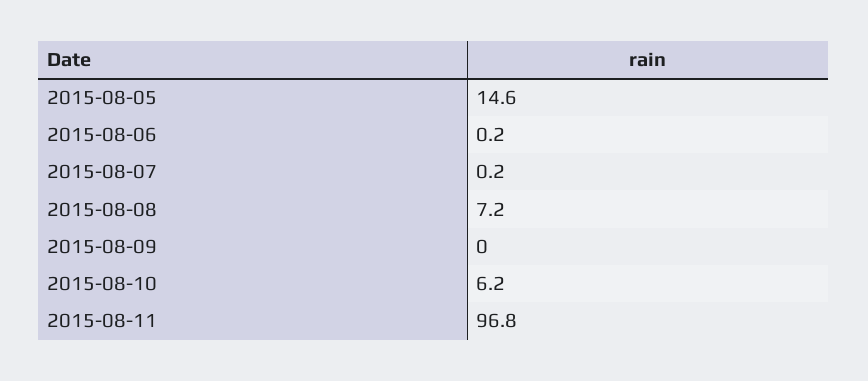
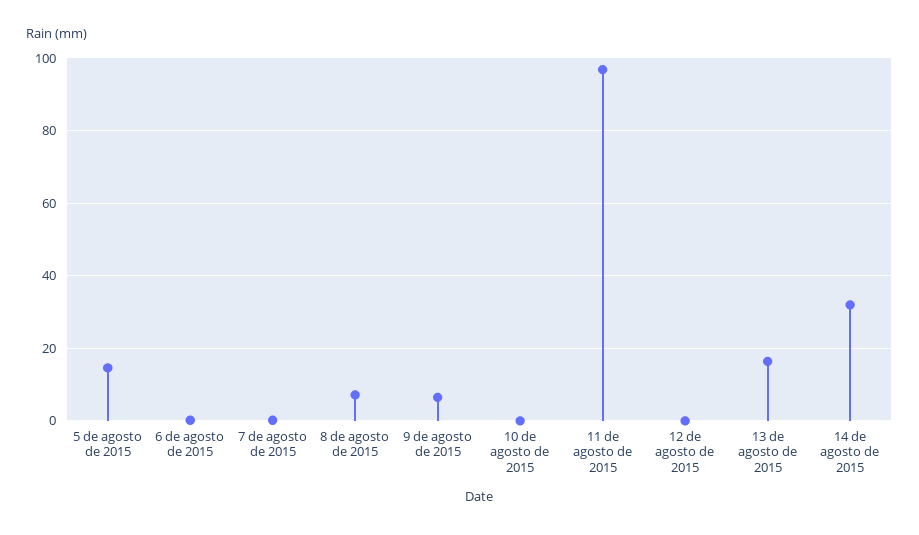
2015-08-09: 0 -> 6
2015-08-10: 6.2 -> 0
12 de agosto de 2015: none -> 0
13 de agosto de 2015: none -> 16
14 de agosto de 2015: none -> 32

